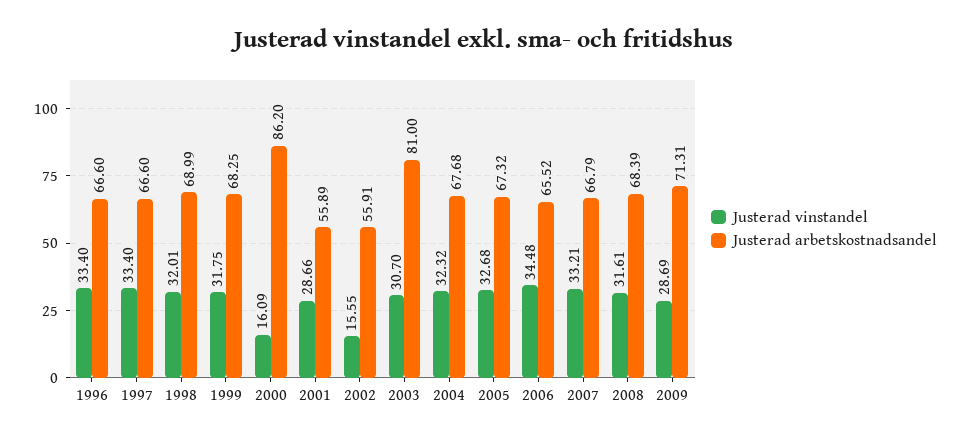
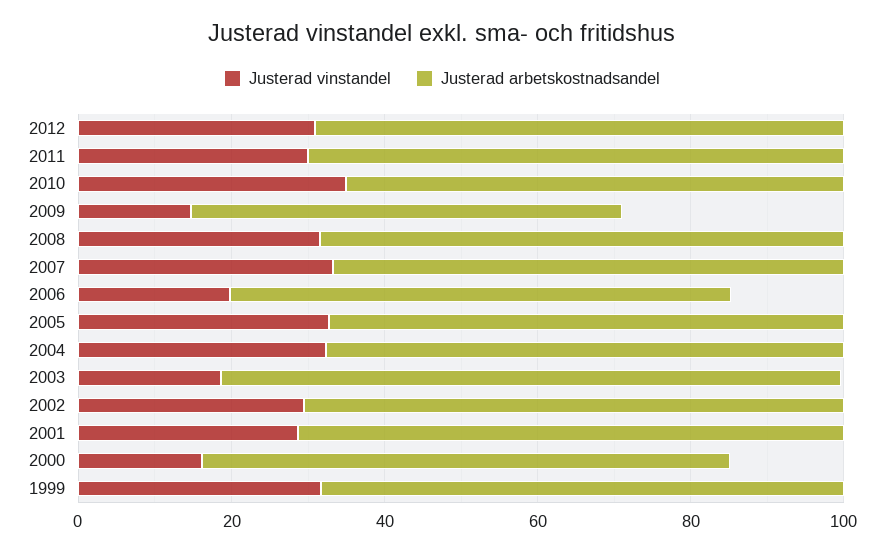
Justerad vinstandel, 1996: 33.4 -> none
Justerad arbetskostnadsandel, 1996: 66.6 -> none
Justerad vinstandel, 1997: 33.4 -> none
Justerad arbetskostnadsandel, 1997: 66.6 -> none
Justerad vinstandel, 1998: 32.01 -> none
Justerad arbetskostnadsandel, 1998: 68.99 -> none
Justerad arbetskostnadsandel, 2000: 86.2 -> 70
Justerad arbetskostnadsandel, 2001: 55.89 -> 70
Justerad vinstandel, 2002: 15.55 -> 30
Justerad arbetskostnadsandel, 2002: 55.91 -> 70
Justerad vinstandel, 2003: 30.7 -> 20
Justerad vinstandel, 2006: 34.48 -> 20
Justerad vinstandel, 2009: 28.69 -> 15
Justerad arbetskostnadsandel, 2009: 71.31 -> 55
Justerad vinstandel, 2012: none -> 30
Justerad arbetskostnadsandel, 2012: none -> 70
Justerad vinstandel, 2011: none -> 30
Justerad arbetskostnadsandel, 2011: none -> 70
Justerad vinstandel, 2010: none -> 35
Justerad arbetskostnadsandel, 2010: none -> 65

